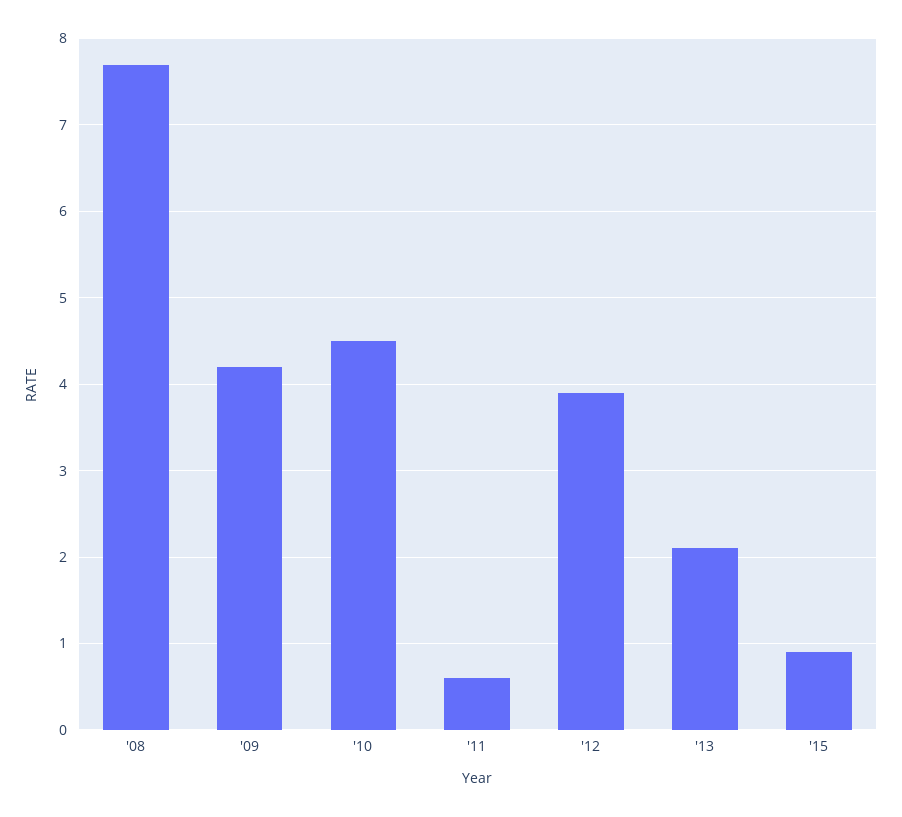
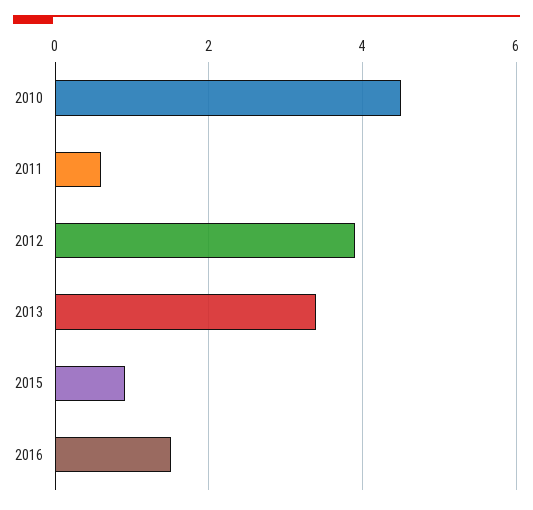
'08: 7.7 -> none
'09: 4.2 -> none
'13: 2.1 -> 3.5
2016: none -> 1.5

